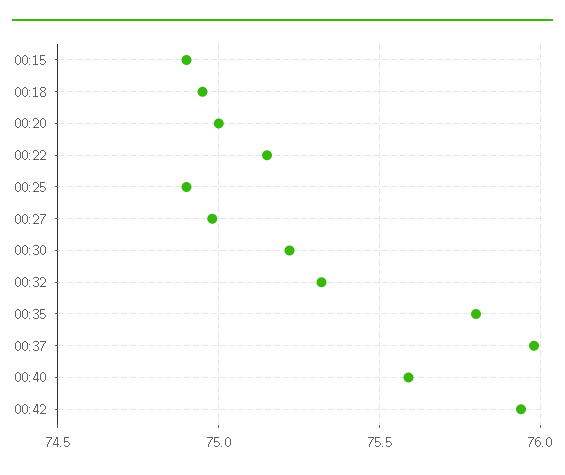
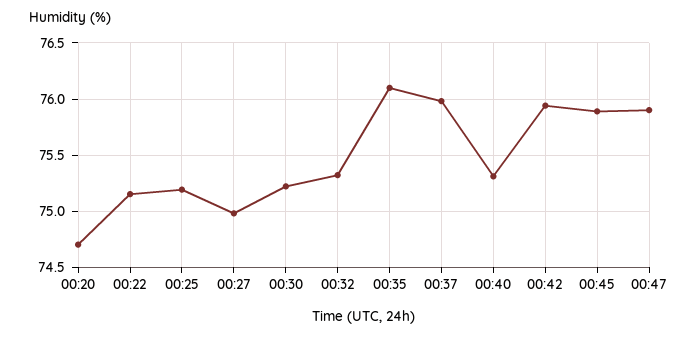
00:15: 74.9 -> none
00:18: 74.95 -> none
00:20: 75 -> 74.7
00:25: 74.9 -> 75.2
00:35: 75.8 -> 76.1
00:40: 75.6 -> 75.3
00:45: none -> 75.9
00:47: none -> 75.9

